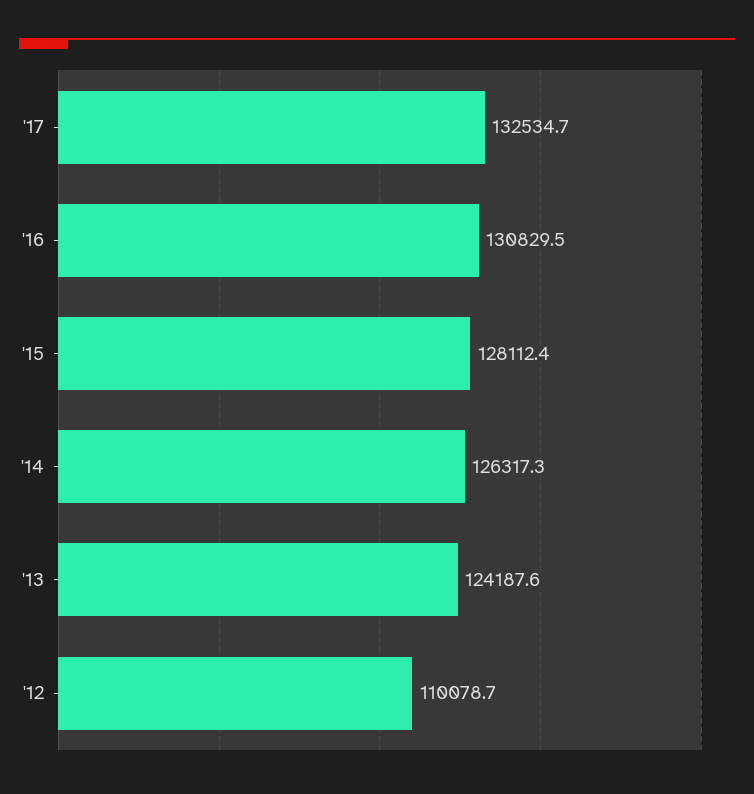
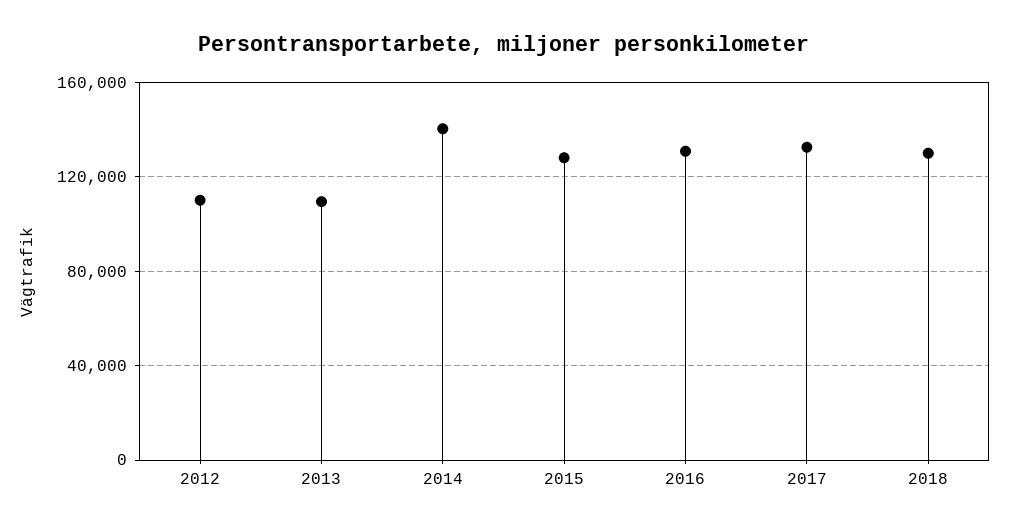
'14: 126317.3 -> 140000
'13: 124187.6 -> 110000
2018: none -> 130000

